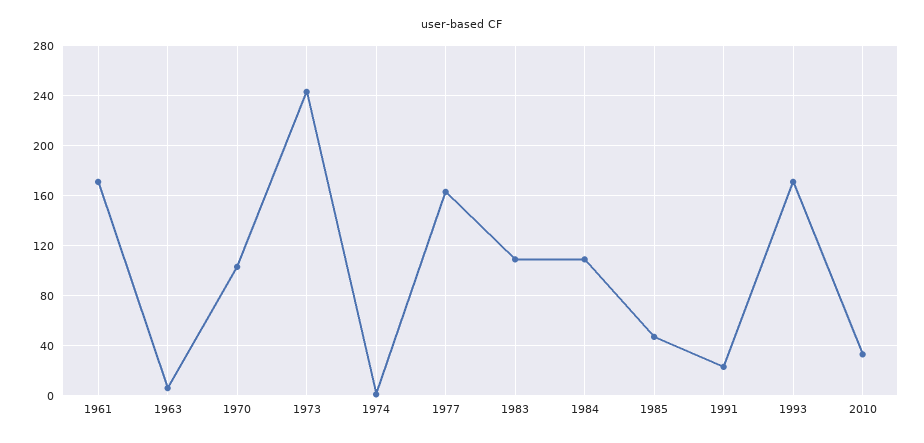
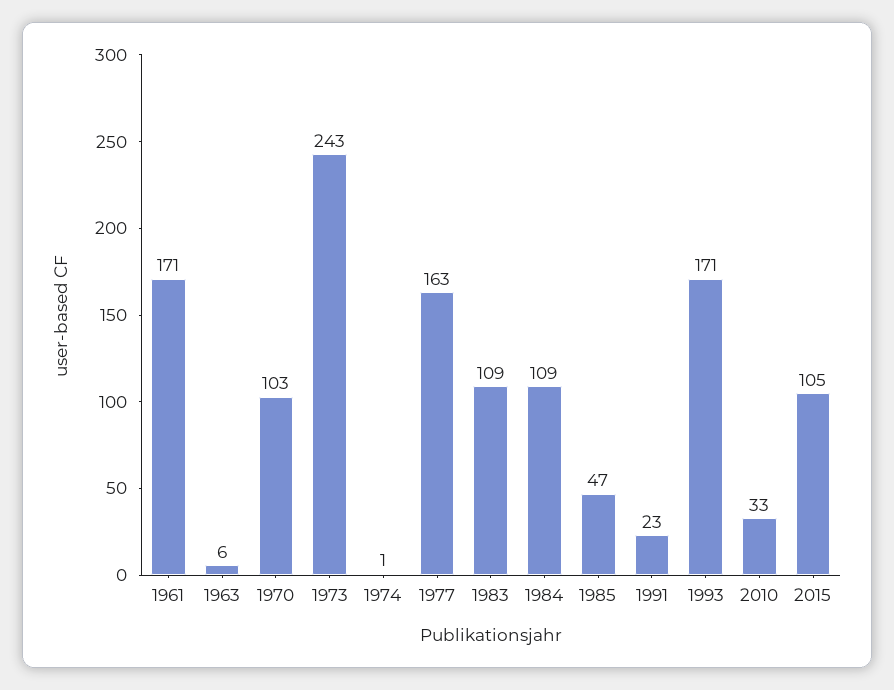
2015: none -> 105

